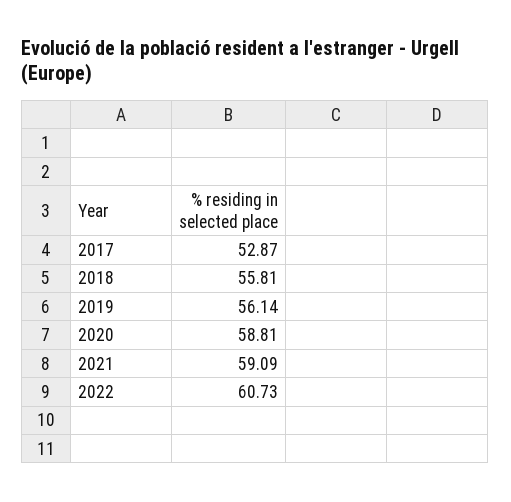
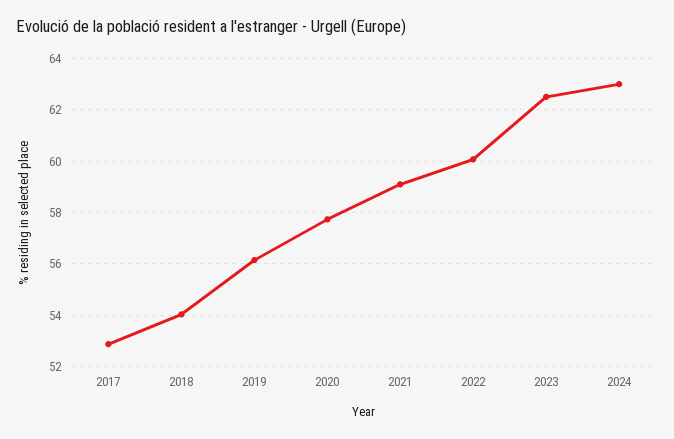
2018: 55.81 -> 54
2020: 58.81 -> 57.75
2022: 60.73 -> 60
2023: none -> 62.5
2024: none -> 63

